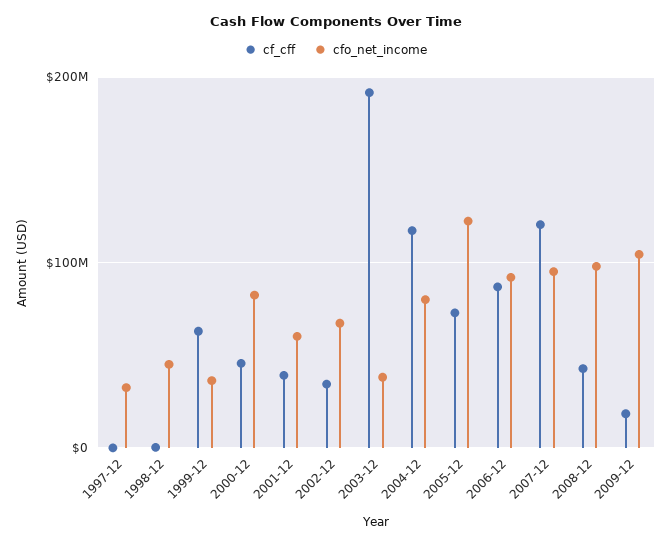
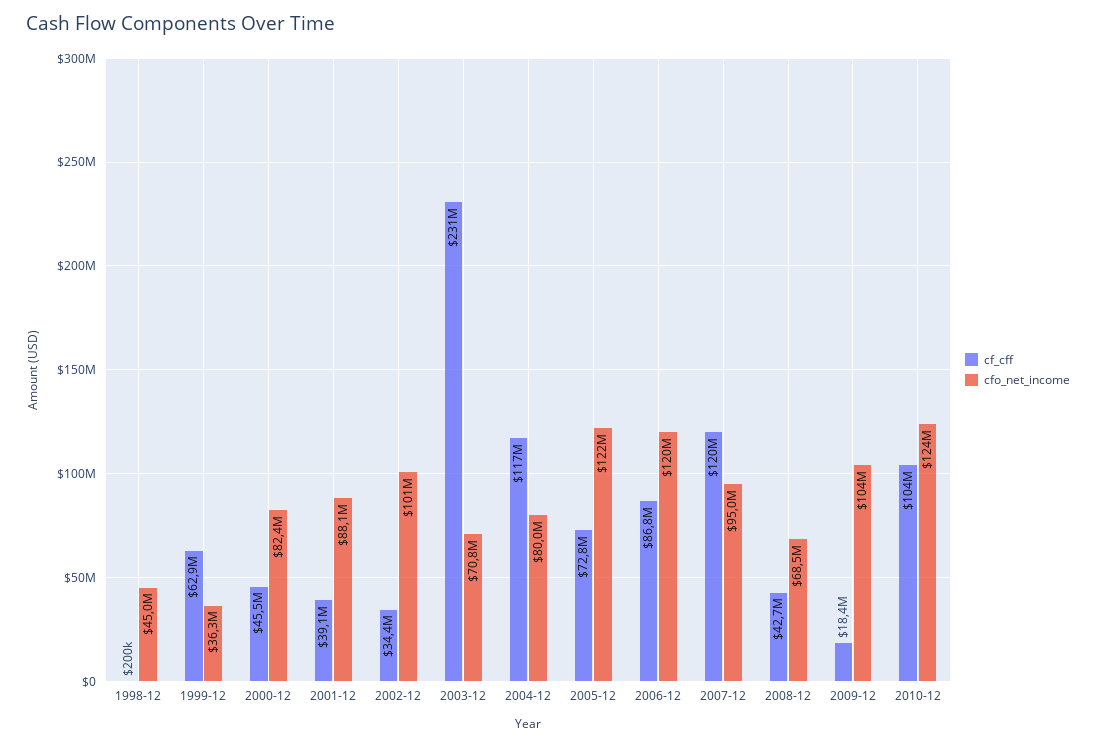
cf_cff, 1997-12: 0 -> none
cfo_net_income, 1997-12: 30000000 -> none
cfo_net_income, 2001-12: 60000000 -> 88100000
cfo_net_income, 2002-12: 70000000 -> 101000000
cf_cff, 2003-12: 190000000 -> 231000000
cfo_net_income, 2003-12: 40000000 -> 70800000
cfo_net_income, 2006-12: 90000000 -> 120000000
cfo_net_income, 2008-12: 100000000 -> 68500000
cf_cff, 2010-12: none -> 104000000
cfo_net_income, 2010-12: none -> 124000000

